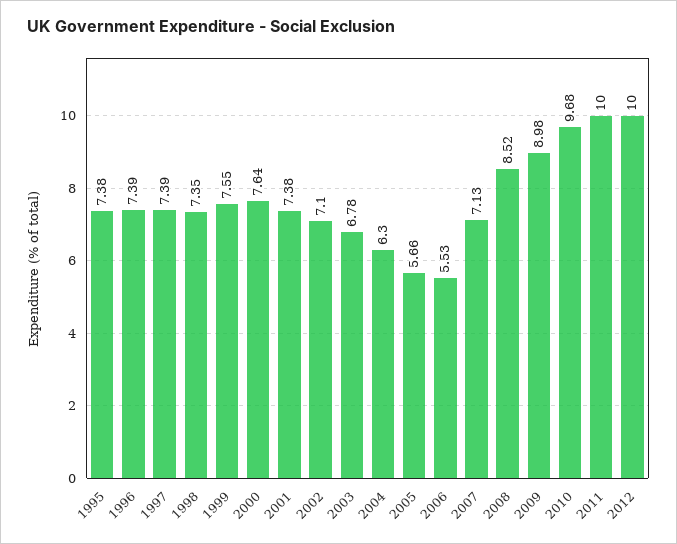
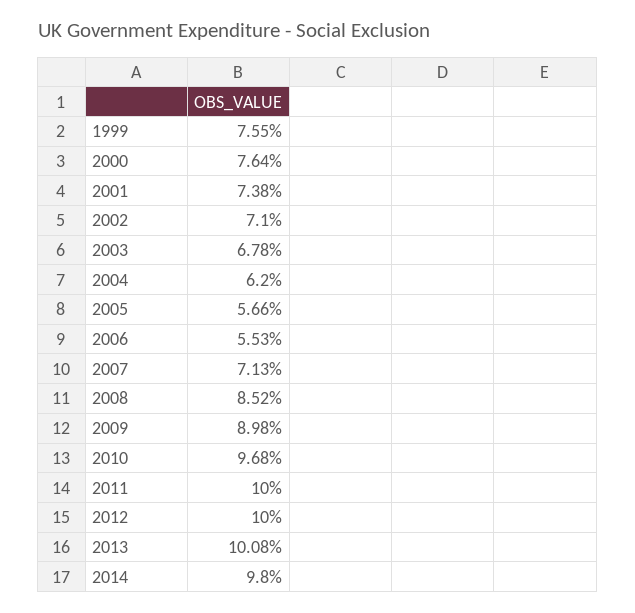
1995: 7.38 -> none
1996: 7.39 -> none
1997: 7.39 -> none
1998: 7.35 -> none
2004: 6.3 -> 6.2
2013: none -> 10.08
2014: none -> 9.8

